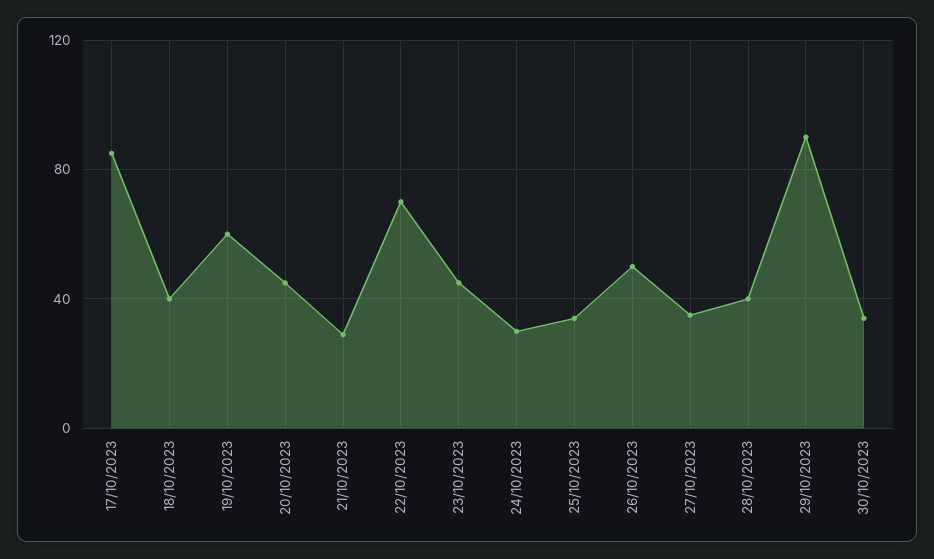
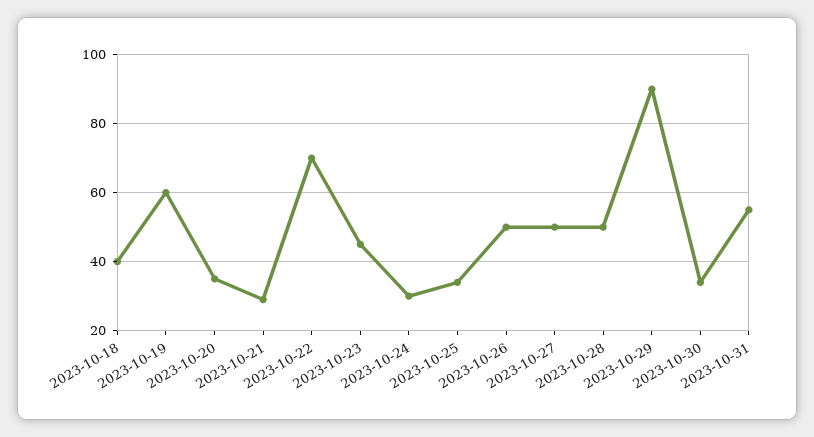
17/10/2023: 85 -> none
20/10/2023: 45 -> 35
27/10/2023: 35 -> 50
28/10/2023: 40 -> 50
2023-10-31: none -> 55

